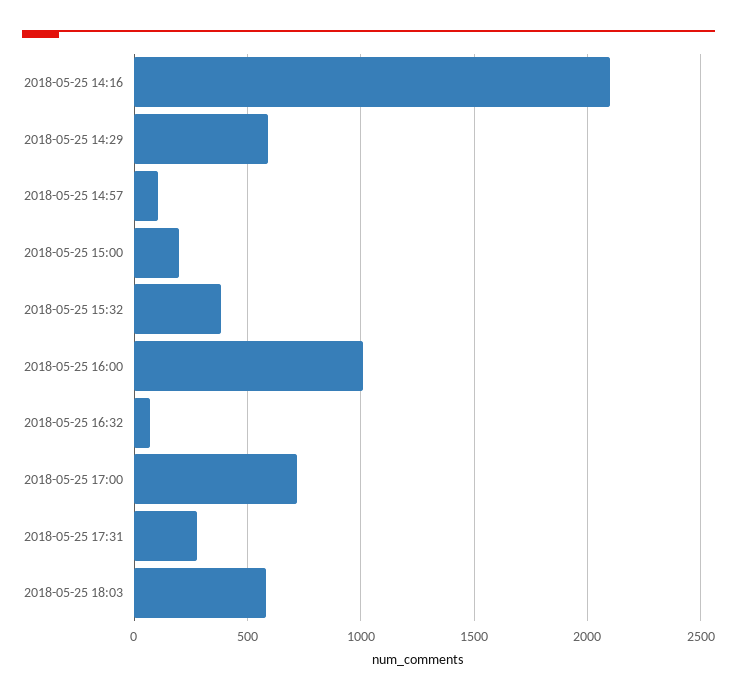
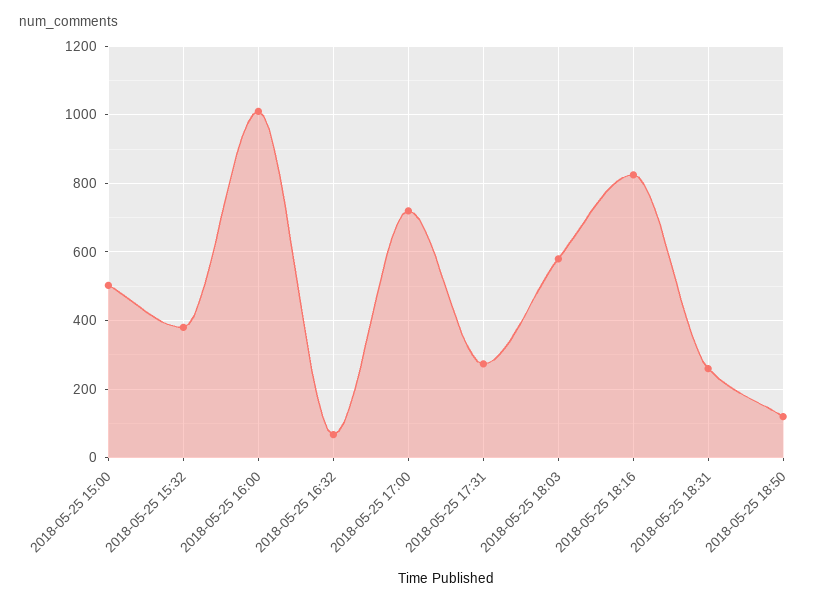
2018-05-25 14:16: 2100 -> none
2018-05-25 14:29: 600 -> none
2018-05-25 14:57: 100 -> none
2018-05-25 15:00: 200 -> 500
2018-05-25 18:16: none -> 820
2018-05-25 18:31: none -> 260
2018-05-25 18:50: none -> 120

